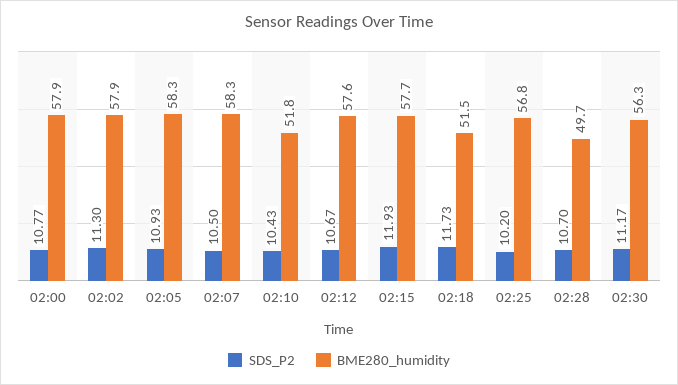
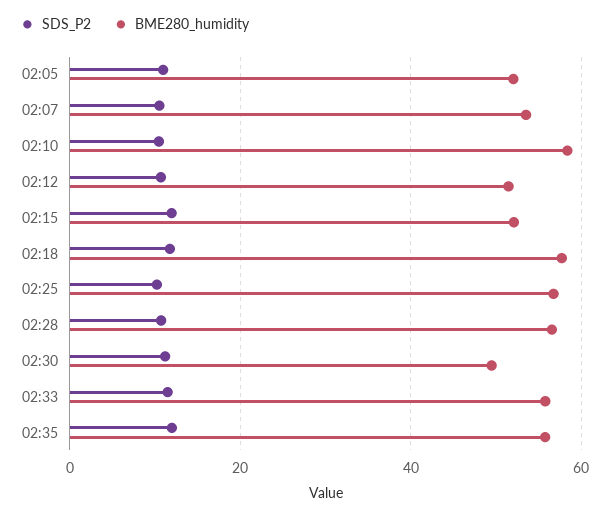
SDS_P2, 02:00: 10.77 -> none
BME280_humidity, 02:00: 57.9 -> none
SDS_P2, 02:02: 11.3 -> none
BME280_humidity, 02:02: 57.9 -> none
BME280_humidity, 02:05: 58.3 -> 52
BME280_humidity, 02:07: 58.3 -> 54
BME280_humidity, 02:10: 51.8 -> 58
BME280_humidity, 02:12: 57.6 -> 52
BME280_humidity, 02:15: 57.7 -> 52
BME280_humidity, 02:18: 51.5 -> 58
BME280_humidity, 02:28: 49.7 -> 56
BME280_humidity, 02:30: 56.3 -> 50
SDS_P2, 02:33: none -> 12
BME280_humidity, 02:33: none -> 56
SDS_P2, 02:35: none -> 12
BME280_humidity, 02:35: none -> 56

